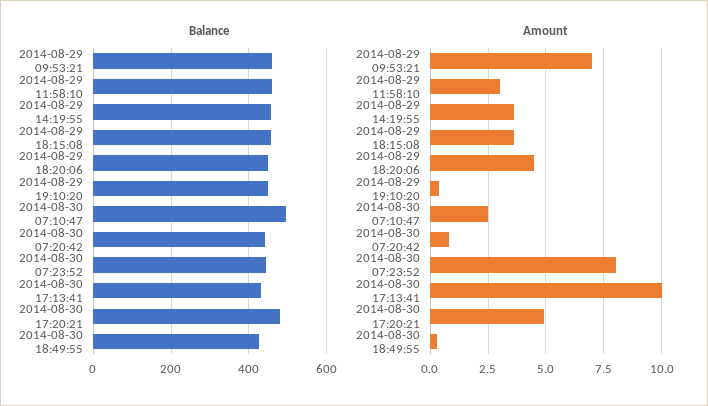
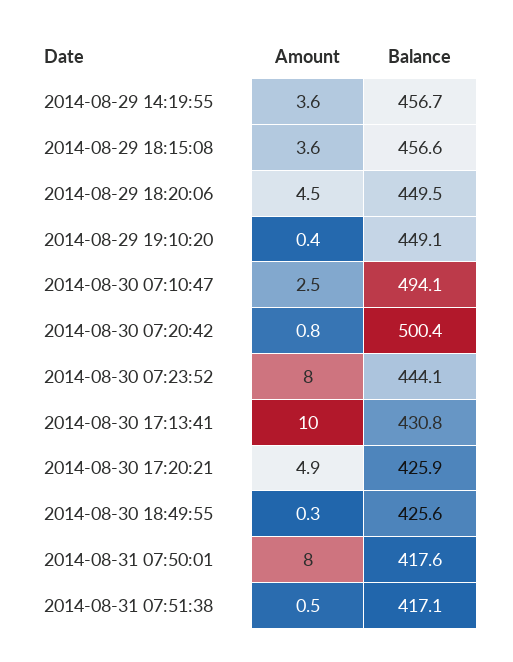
Balance, 2014-08-29 09:53:21: 460 -> none
Balance, 2014-08-29 11:58:10: 460 -> none
Balance, 2014-08-30 07:20:42: 440 -> 500.4
Balance, 2014-08-30 17:20:21: 480 -> 425.9
Amount, 2014-08-29 09:53:21: 7 -> none
Amount, 2014-08-29 11:58:10: 3 -> none
Amount, 2014-08-31 07:50:01: none -> 8
Balance, 2014-08-31 07:50:01: none -> 417.6
Amount, 2014-08-31 07:51:38: none -> 0.5
Balance, 2014-08-31 07:51:38: none -> 417.1

